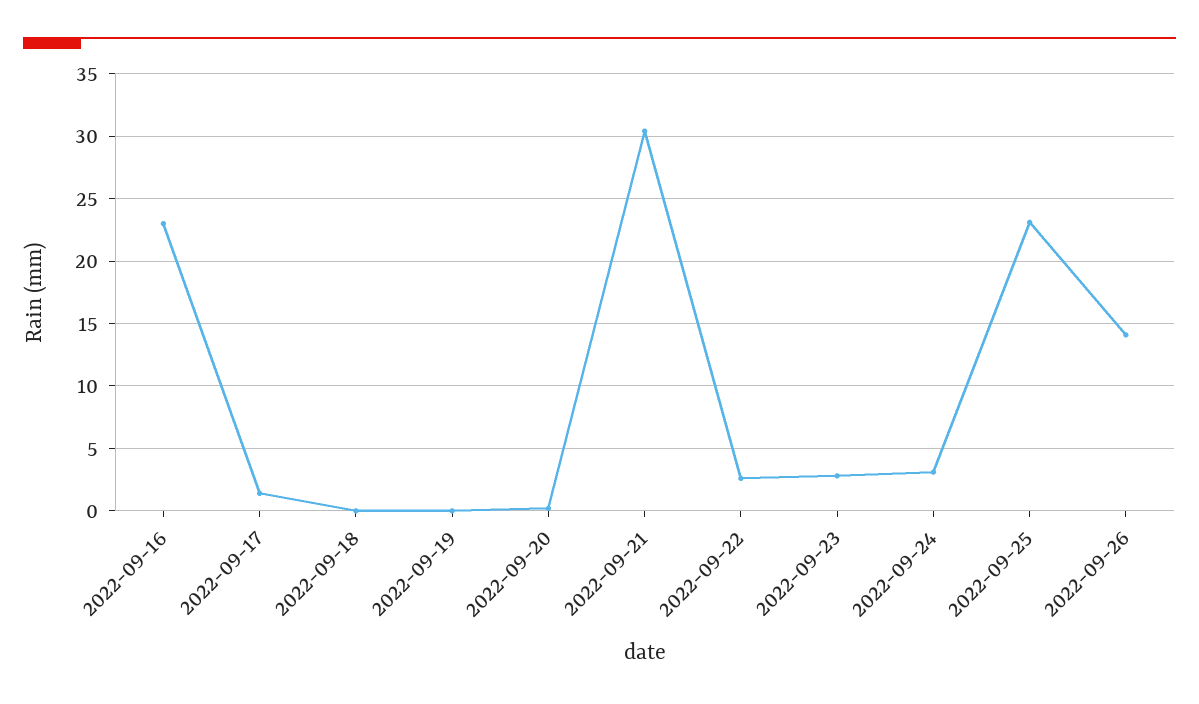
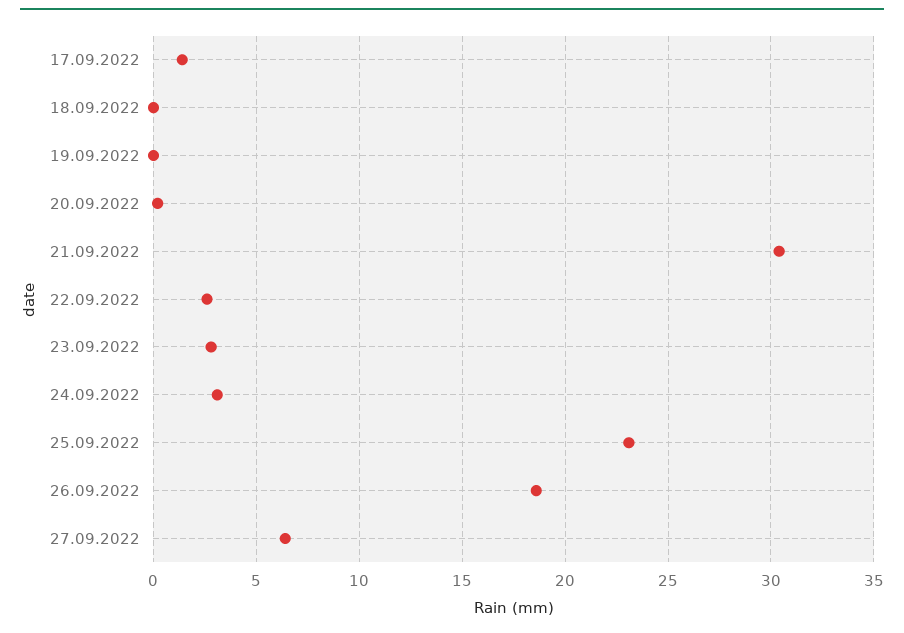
2022-09-16: 23 -> none
2022-09-26: 14 -> 18.5
27.09.2022: none -> 6.5

